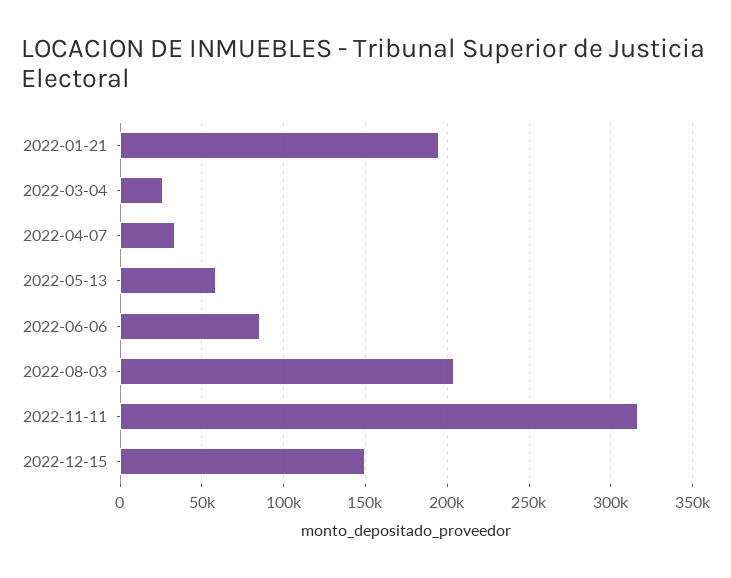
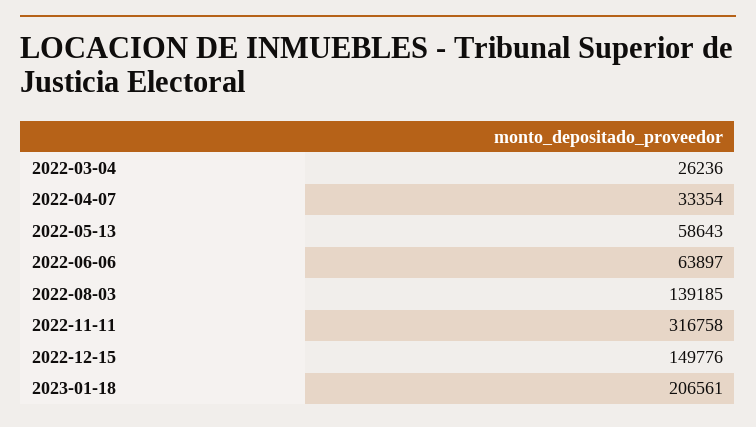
2022-01-21: 195000 -> none
2022-06-06: 85000 -> 63897
2022-08-03: 205000 -> 139185
2023-01-18: none -> 206561

